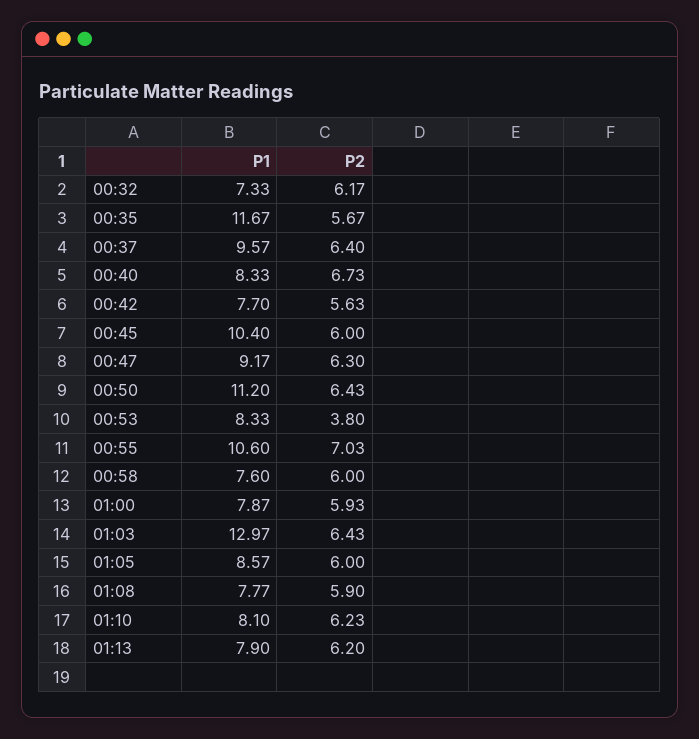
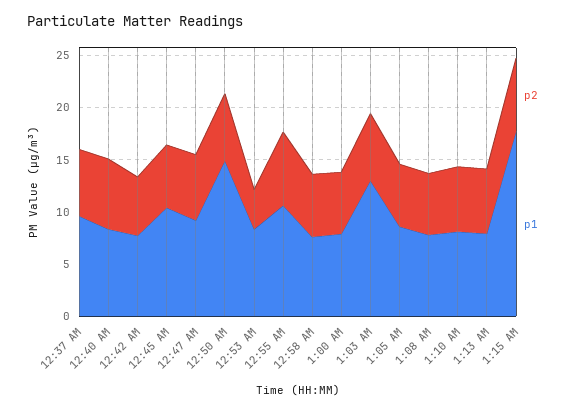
P1, 00:32: 7.33 -> none
P2, 00:32: 6.17 -> none
P1, 00:35: 11.67 -> none
P2, 00:35: 5.67 -> none
P1, 00:50: 11.2 -> 15
P2, 1:15 AM: none -> 7
P1, 1:15 AM: none -> 18

